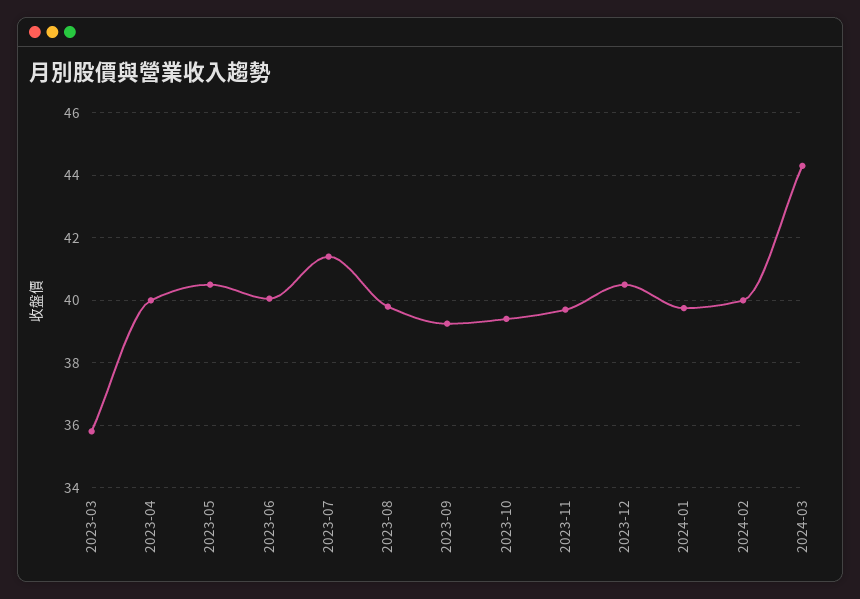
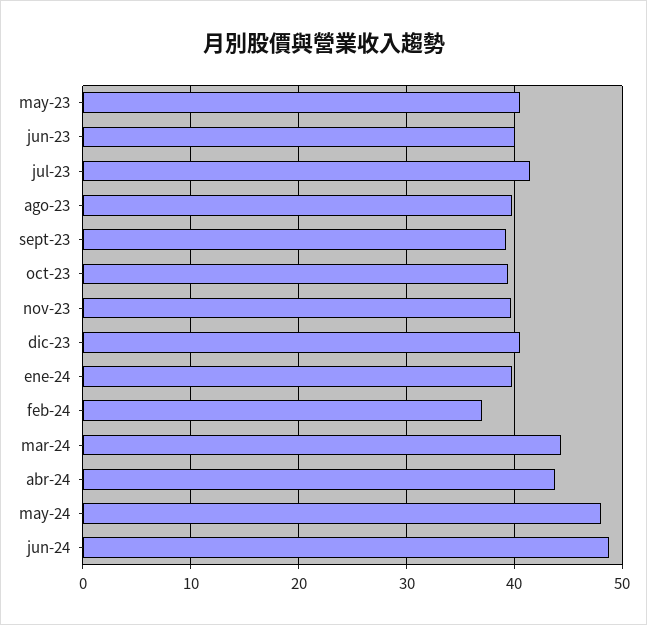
2023-03: 35.8 -> none
2023-04: 40 -> none
2024-02: 40 -> 37
abr-24: none -> 44
may-24: none -> 48
jun-24: none -> 49

